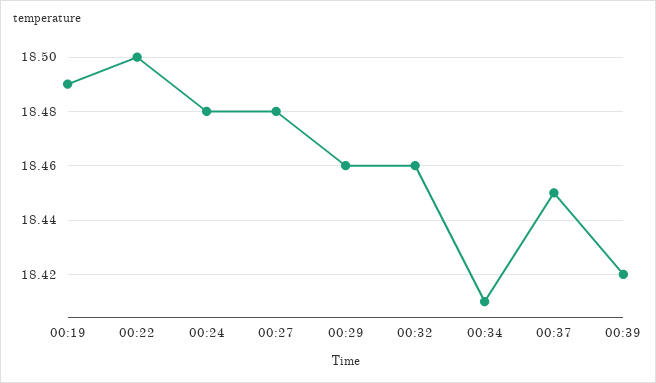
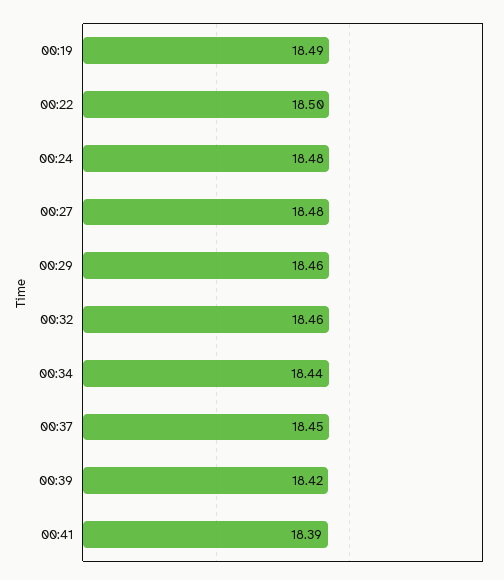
00:34: 18.41 -> 18.44
00:41: none -> 18.39

